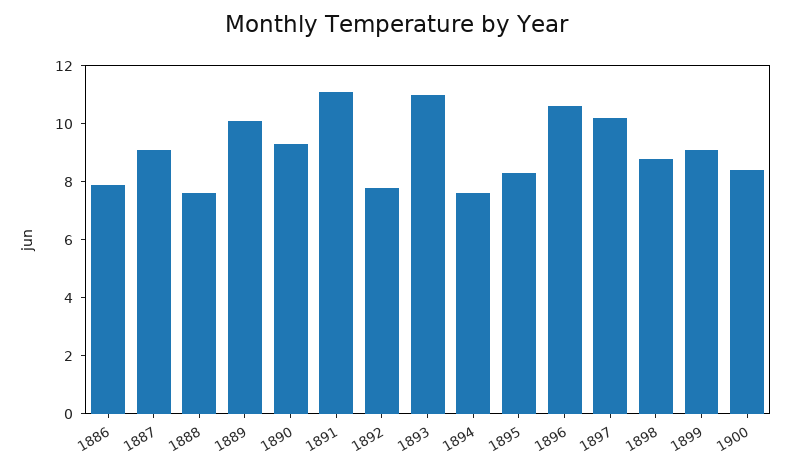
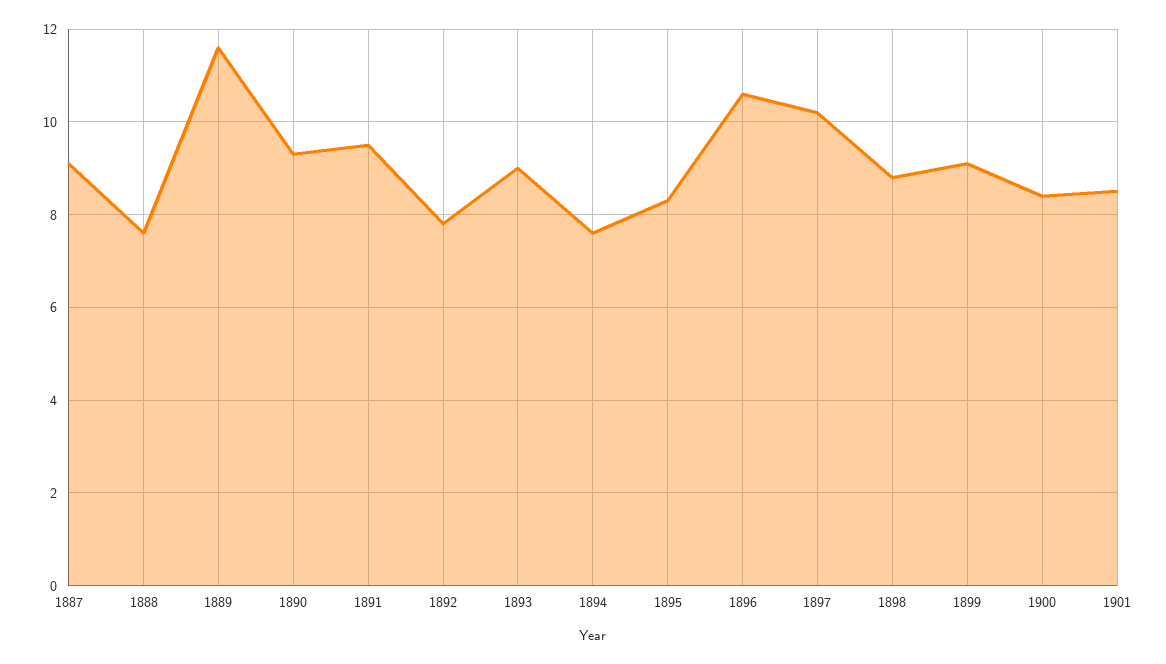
1886: 8 -> none
1889: 10 -> 11.5
1891: 11 -> 9.5
1893: 11 -> 9
1901: none -> 8.5

